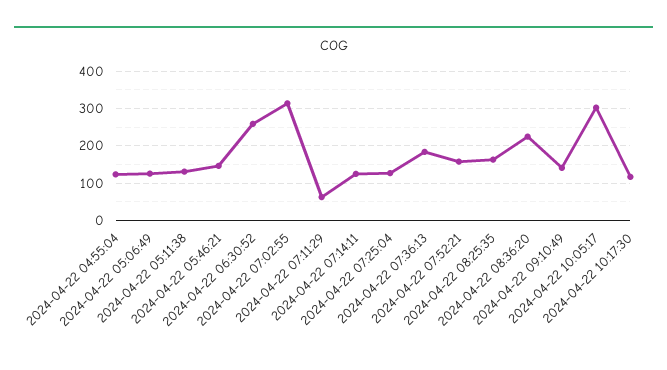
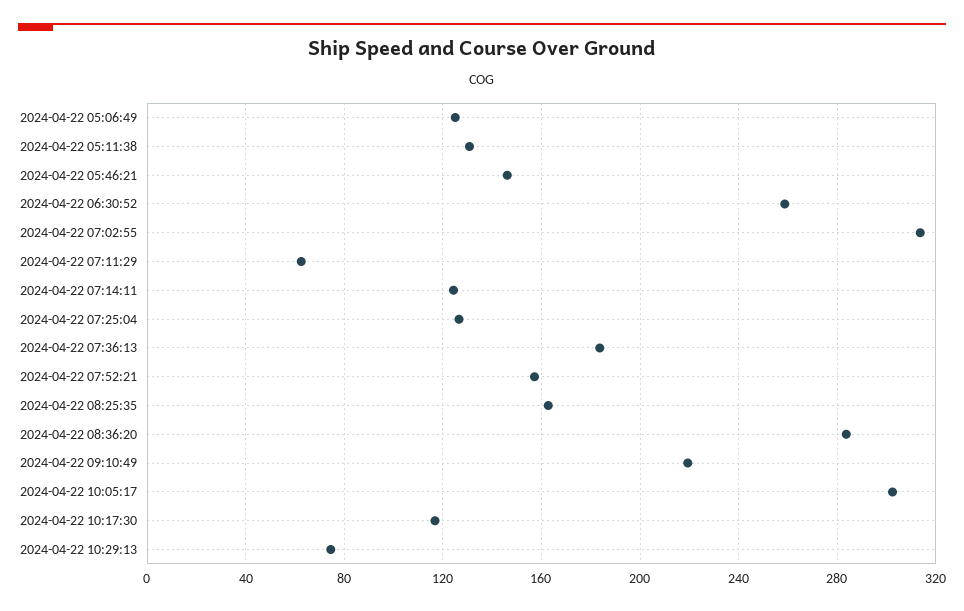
2024-04-22 04:55:04: 120 -> none
2024-04-22 08:36:20: 220 -> 285
2024-04-22 09:10:49: 140 -> 220
2024-04-22 10:29:13: none -> 75

